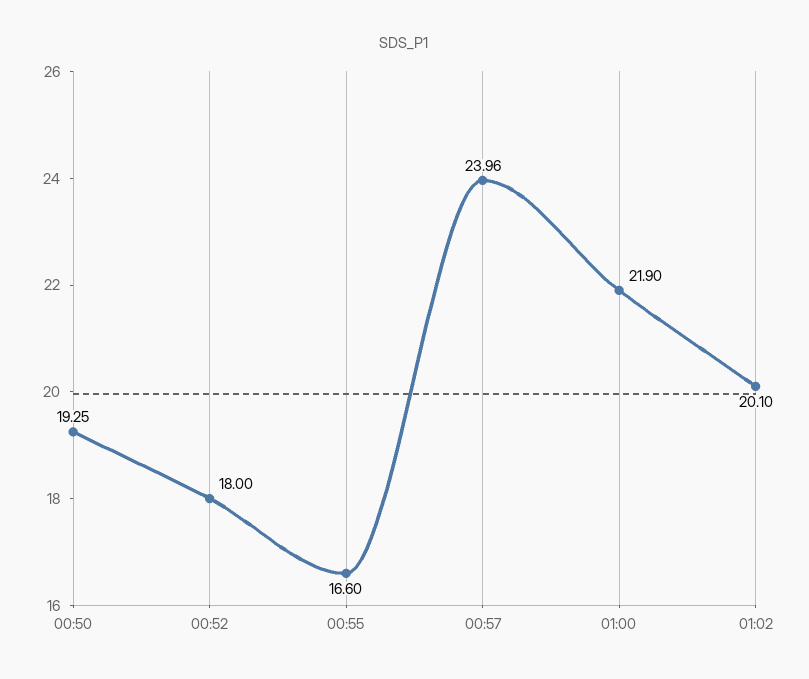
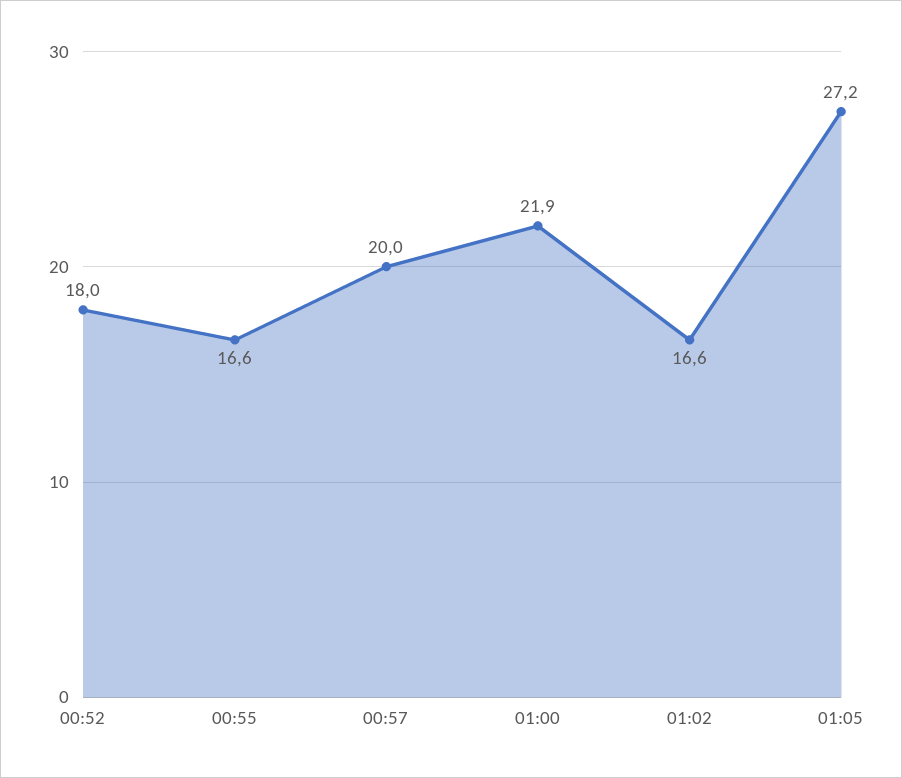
00:50: 19.25 -> none
00:57: 23.96 -> 20
01:02: 20.1 -> 16.6
01:05: none -> 27.2

